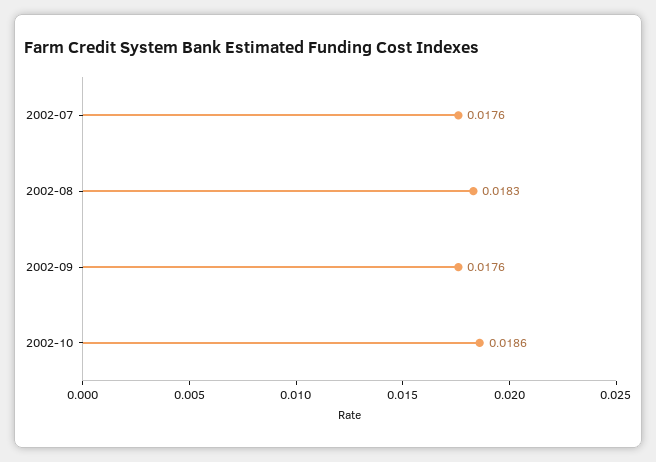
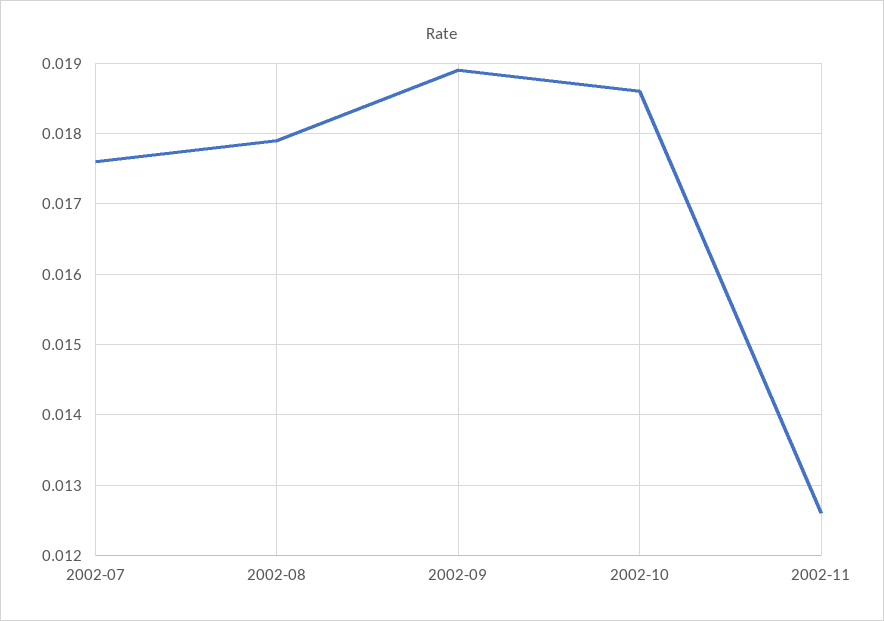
2002-08: 0.0183 -> 0.0179
2002-09: 0.0176 -> 0.0189
2002-11: none -> 0.0126

